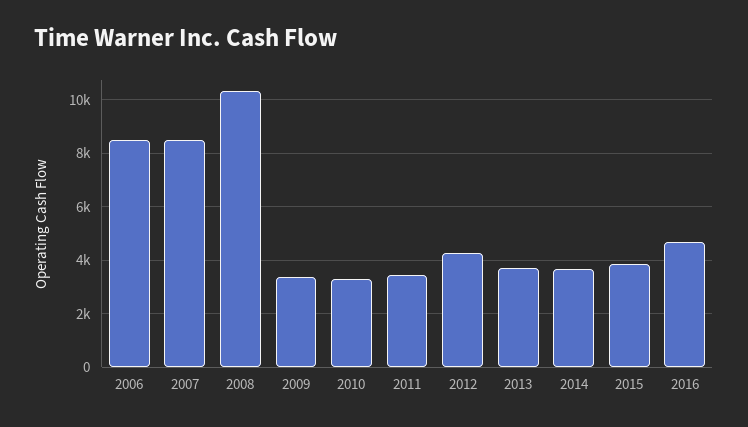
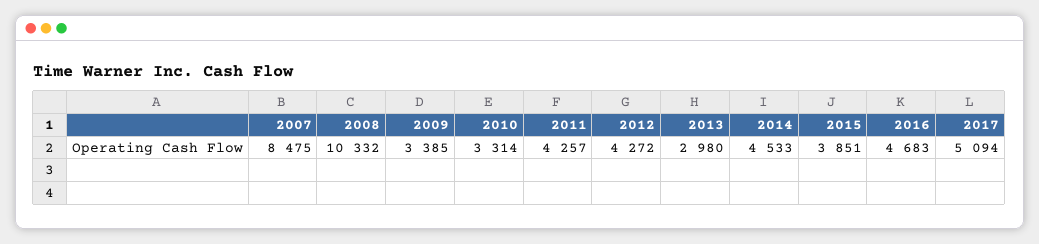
2006: 8500 -> none
2011: 3500 -> 4257
2013: 3750 -> 2980
2014: 3750 -> 4533
2017: none -> 5094

